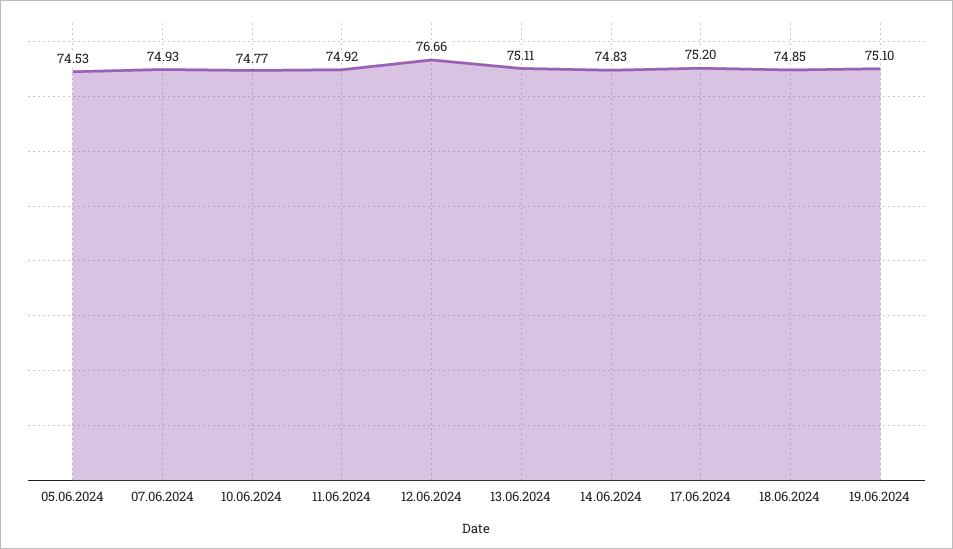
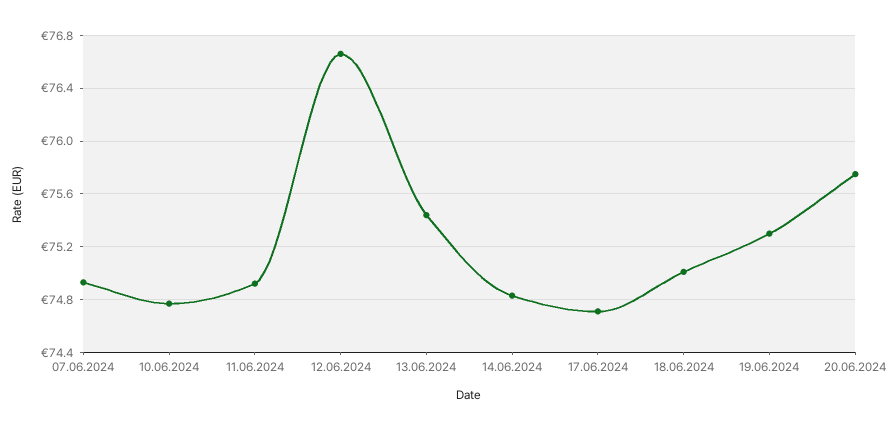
05.06.2024: 74.53 -> none
13.06.2024: 75.11 -> 75.45
17.06.2024: 75.2 -> 74.7
18.06.2024: 74.85 -> 75
19.06.2024: 75.1 -> 75.3
20.06.2024: none -> 75.75

